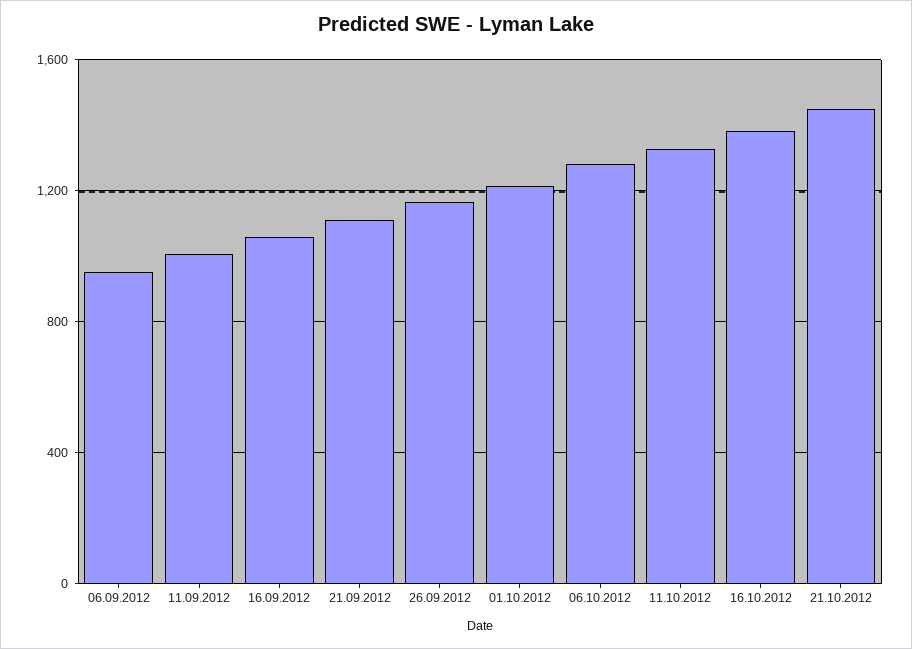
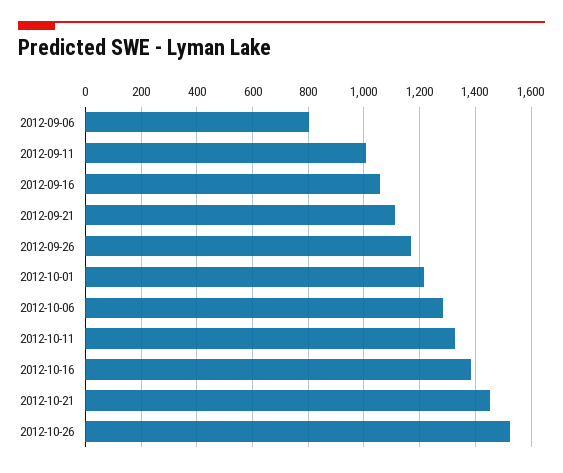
06.09.2012: 950 -> 800
2012-10-26: none -> 1525

